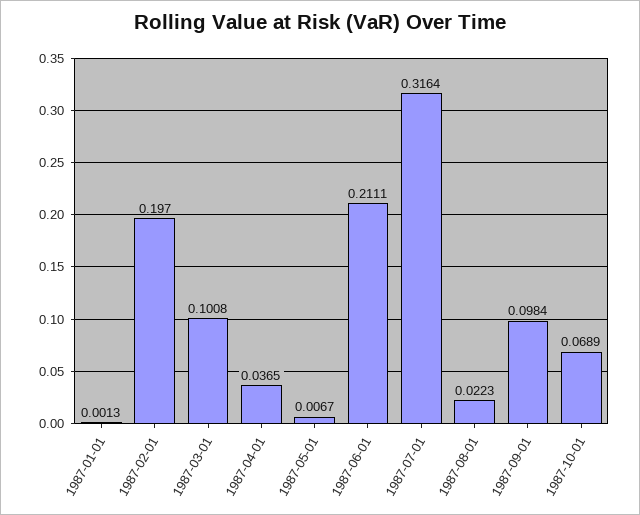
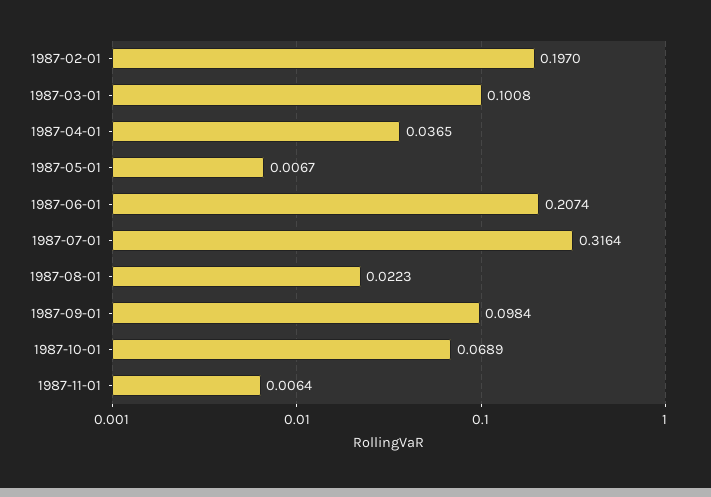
1987-01-01: 0.0013 -> none
1987-06-01: 0.2111 -> 0.2074
1987-11-01: none -> 0.0064

